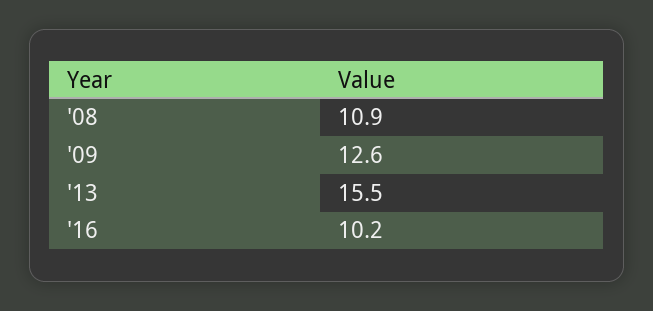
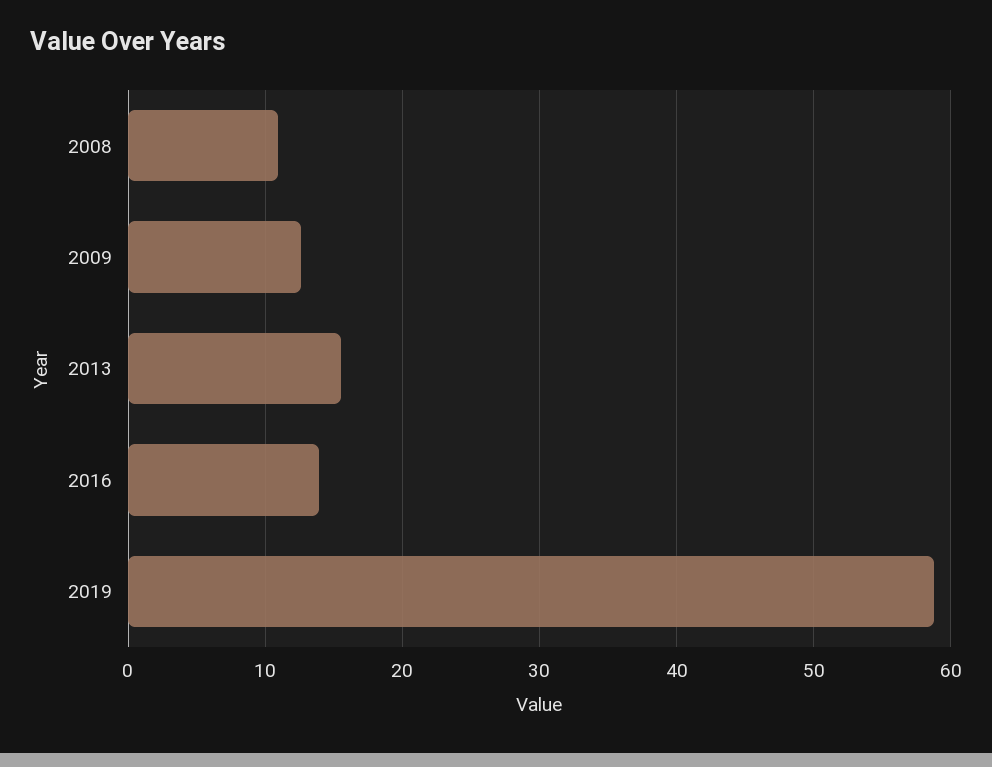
'16: 10.2 -> 14
2019: none -> 59

